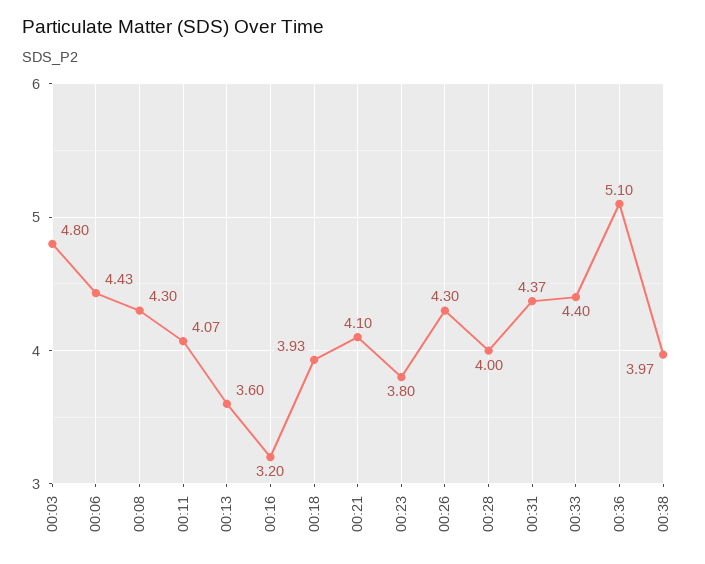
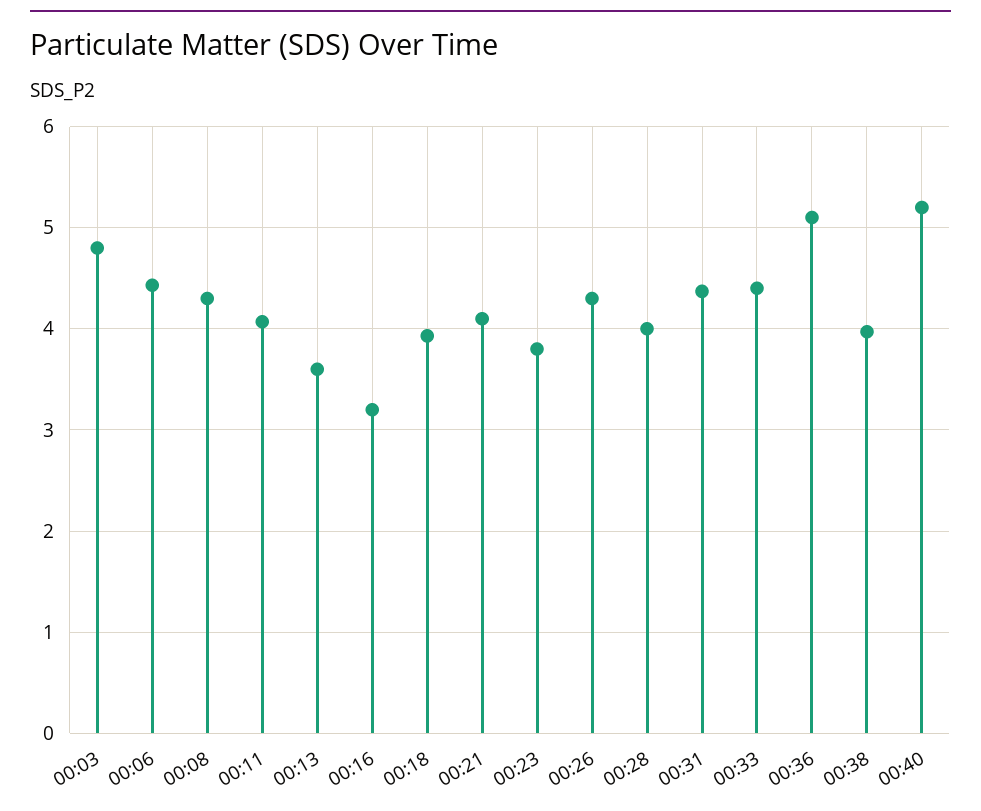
00:40: none -> 5.2

